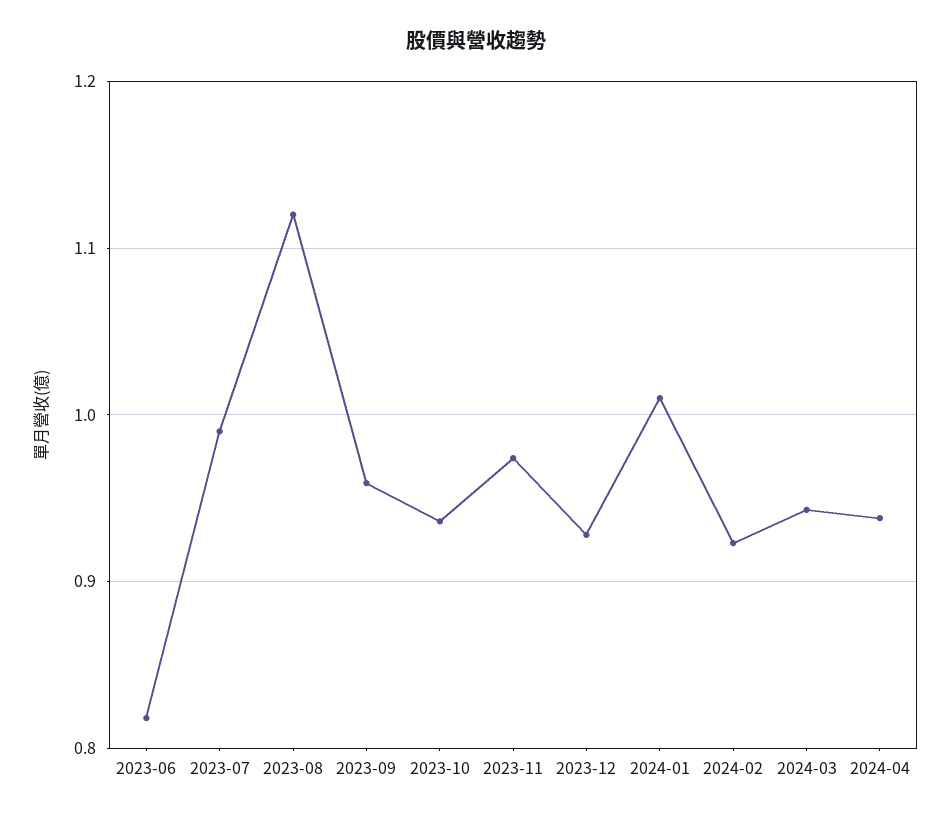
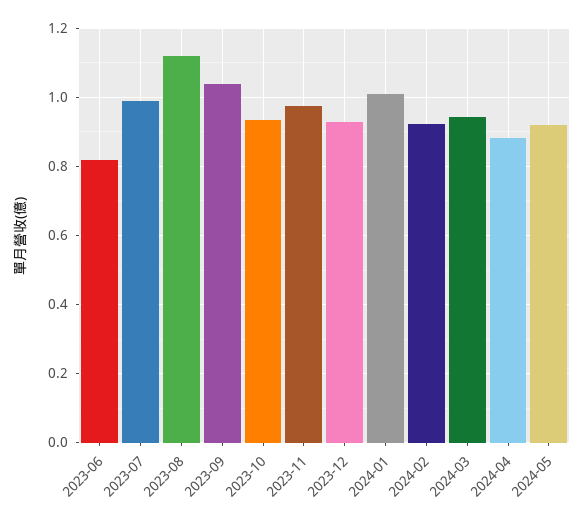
2023-09: 0.96 -> 1.04
2024-04: 0.94 -> 0.88
2024-05: none -> 0.92

